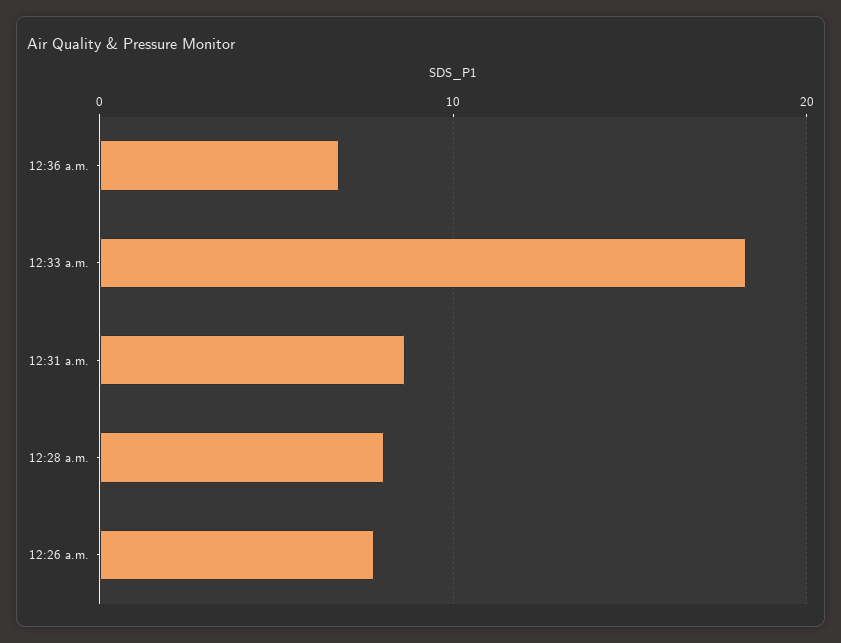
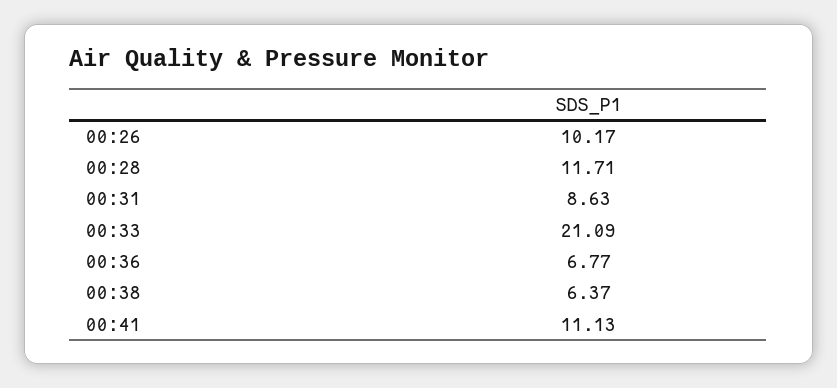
12:33 a.m.: 18 -> 21.09
12:28 a.m.: 8 -> 11.71
12:26 a.m.: 8 -> 10.17
00:38: none -> 6.37
00:41: none -> 11.13

